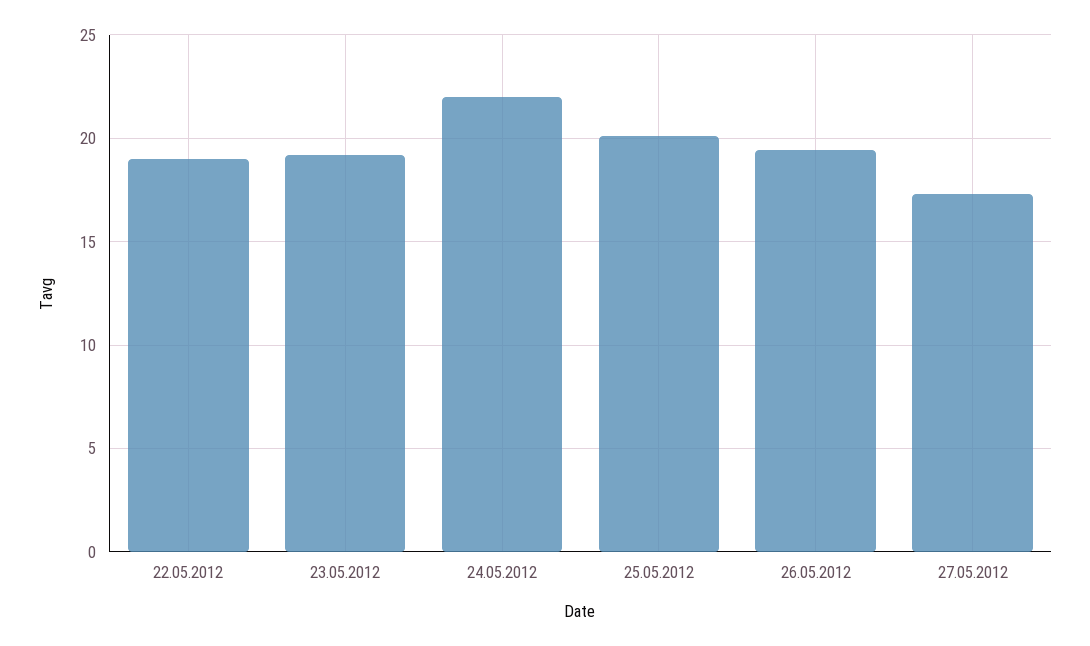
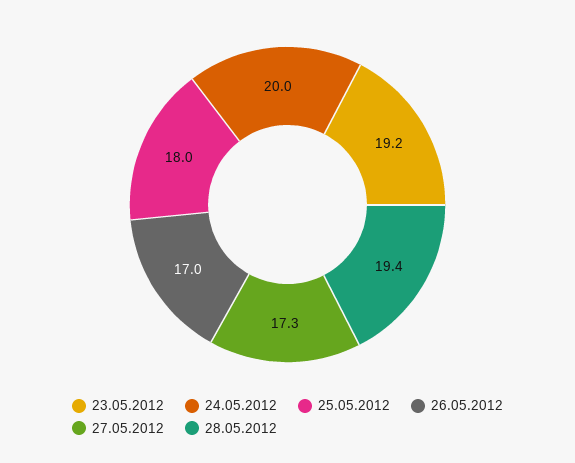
22.05.2012: 19 -> none
24.05.2012: 22 -> 20
25.05.2012: 20 -> 18
26.05.2012: 19.5 -> 17
28.05.2012: none -> 19.4

